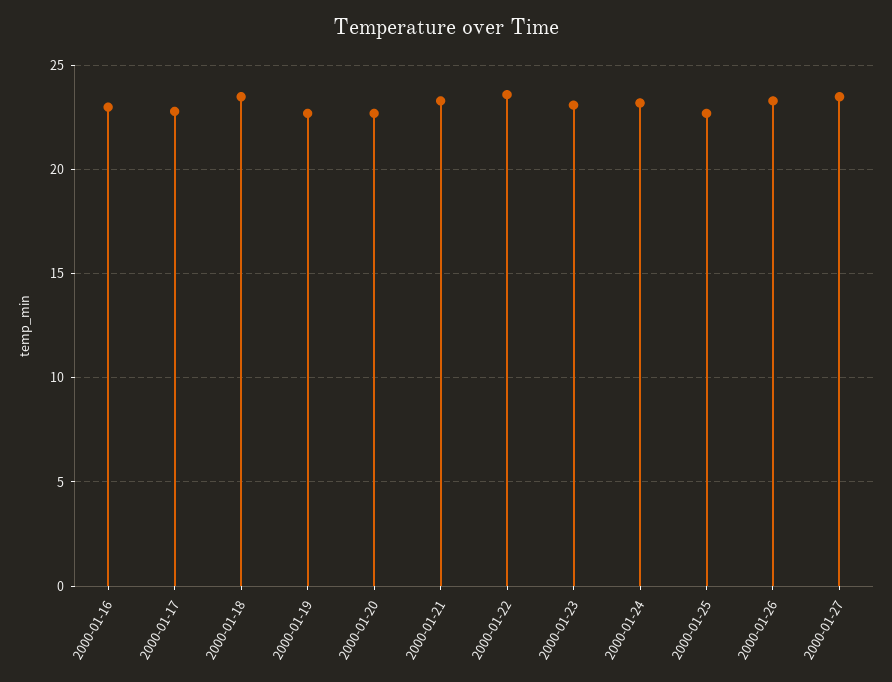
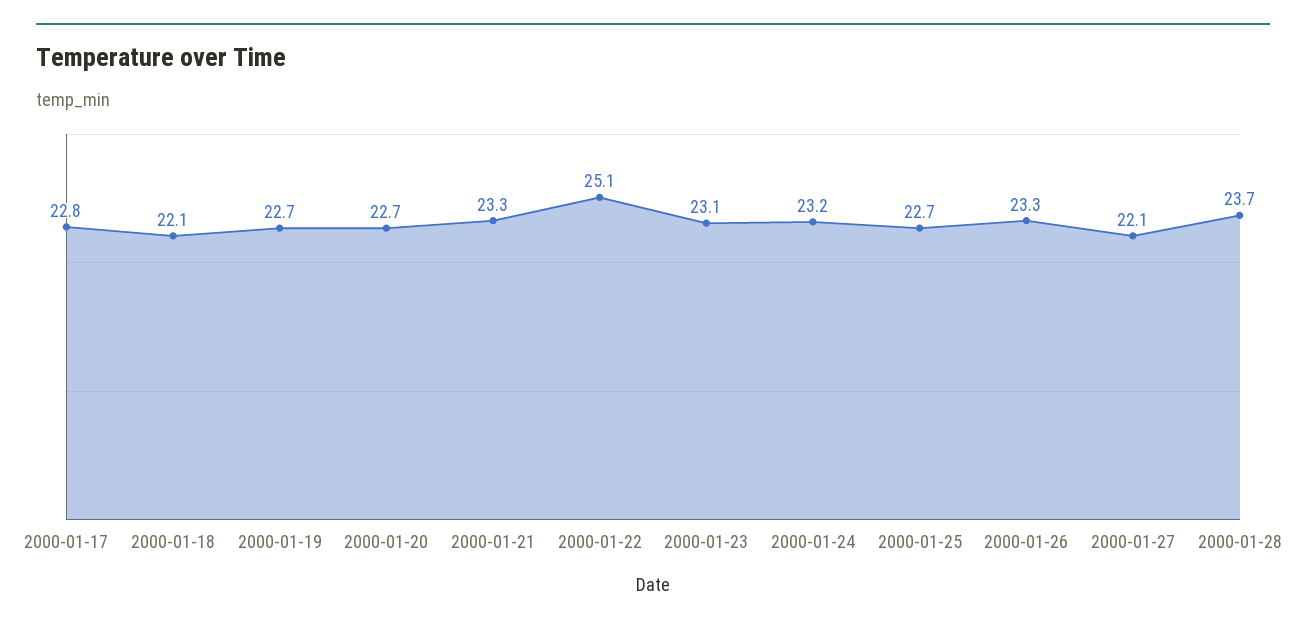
2000-01-16: 23 -> none
2000-01-18: 23.5 -> 22.1
2000-01-22: 23.5 -> 25.1
2000-01-27: 23.5 -> 22.1
2000-01-28: none -> 23.7

